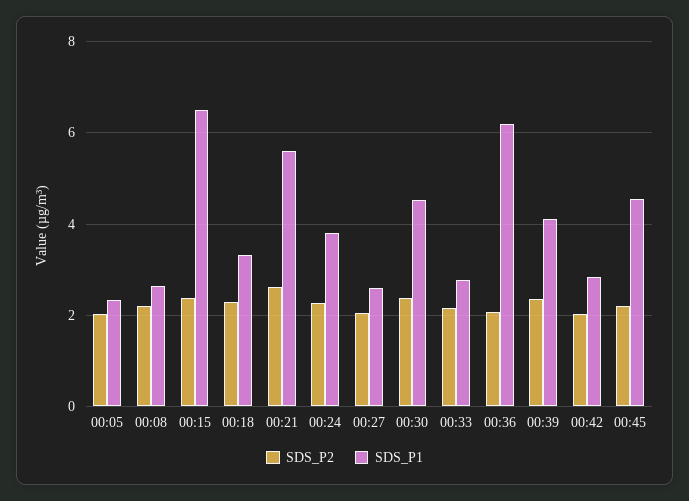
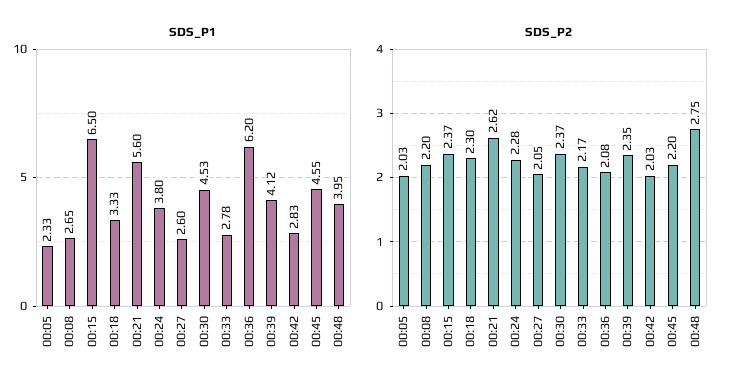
SDS_P1, 00:48: none -> 3.95
SDS_P2, 00:48: none -> 2.75

